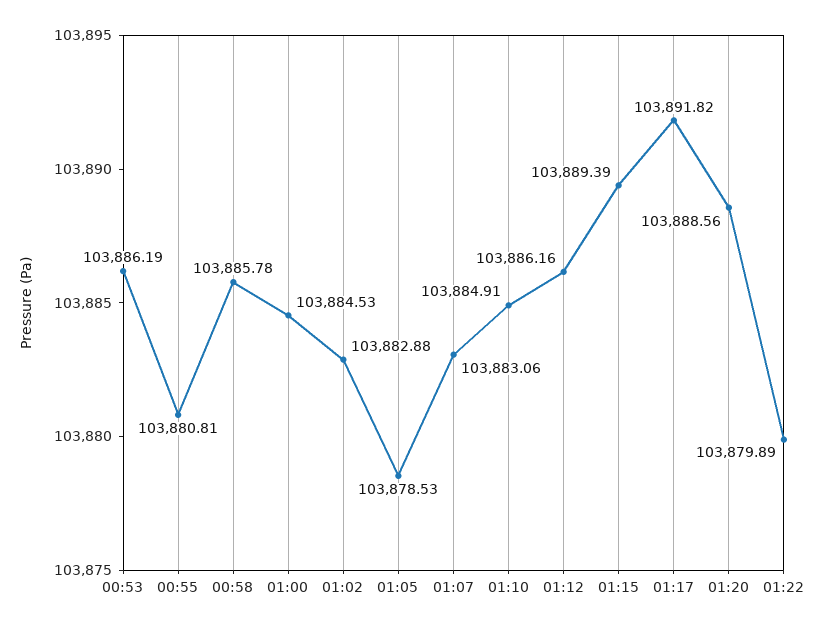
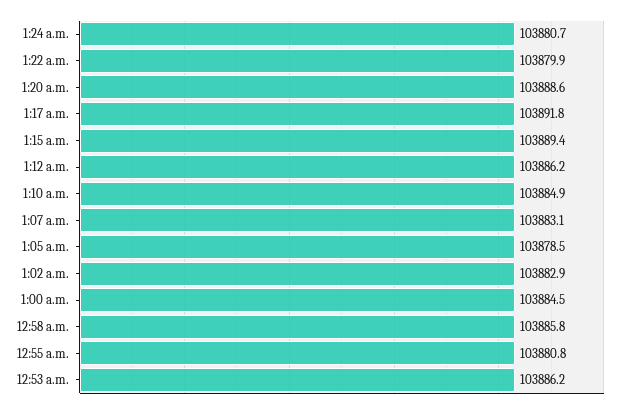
1:24 a.m.: none -> 103880.7

